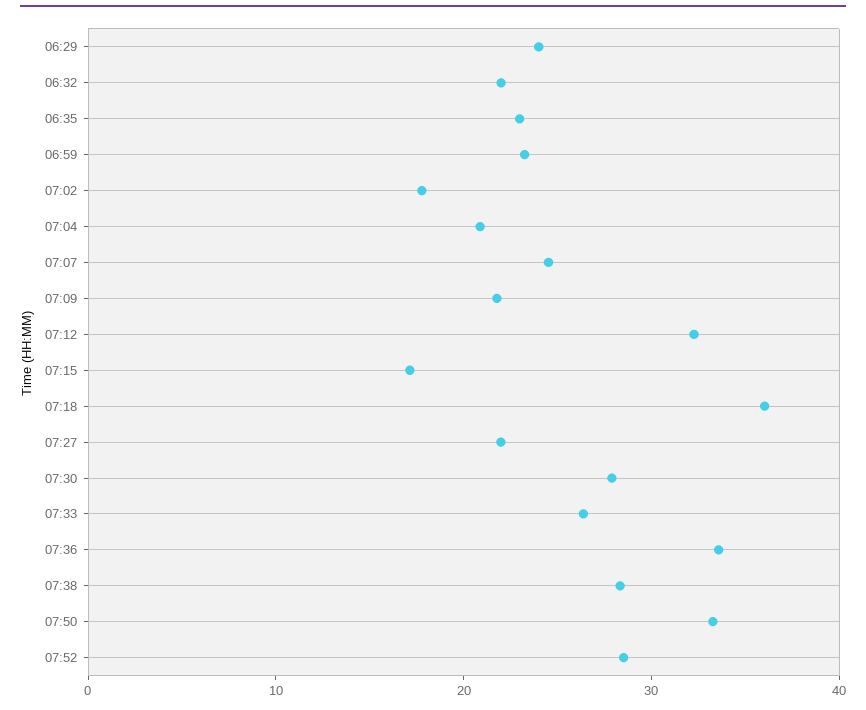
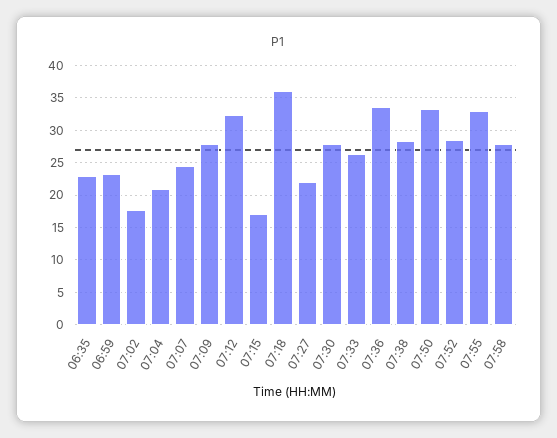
06:29: 24 -> none
06:32: 22 -> none
07:09: 22 -> 28
07:55: none -> 33
07:58: none -> 28

